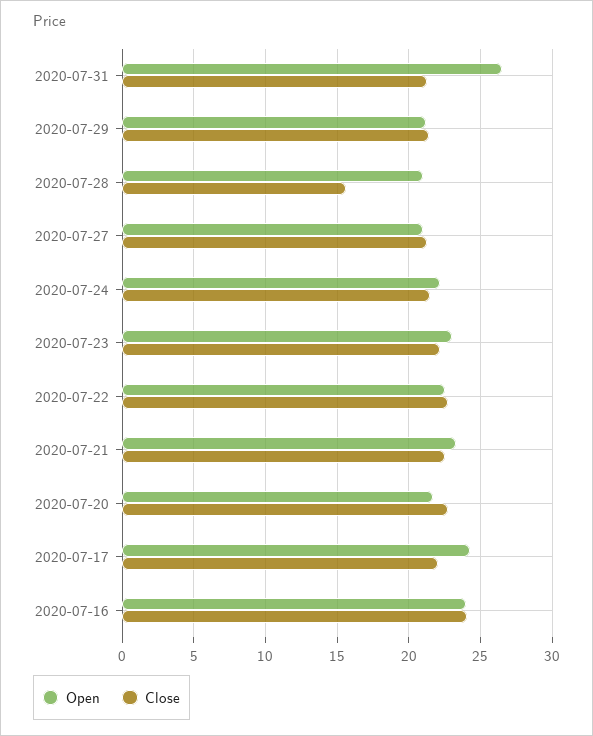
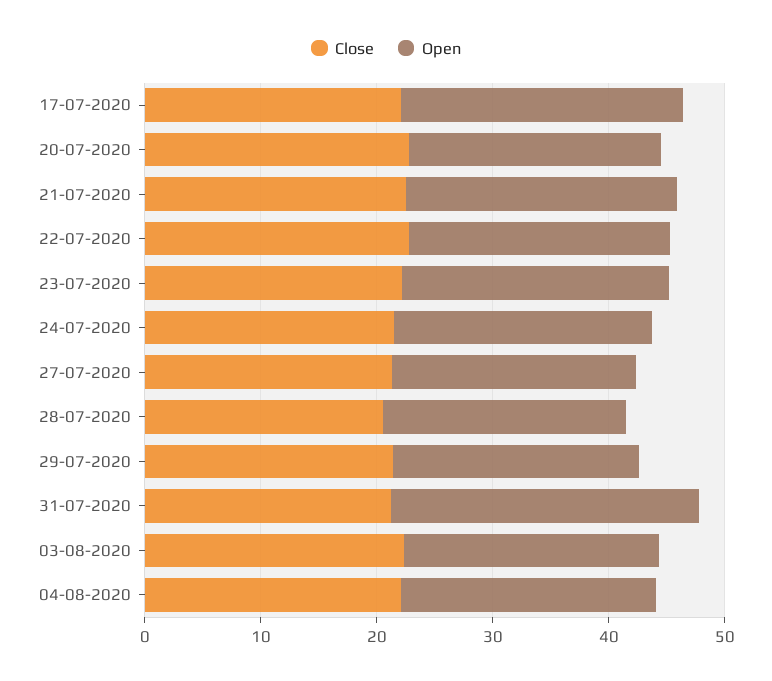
Close, 2020-07-28: 15.5 -> 20
Open, 2020-07-16: 24 -> none
Close, 2020-07-16: 24 -> none
Close, 03-08-2020: none -> 22
Open, 03-08-2020: none -> 22
Close, 04-08-2020: none -> 22
Open, 04-08-2020: none -> 22

